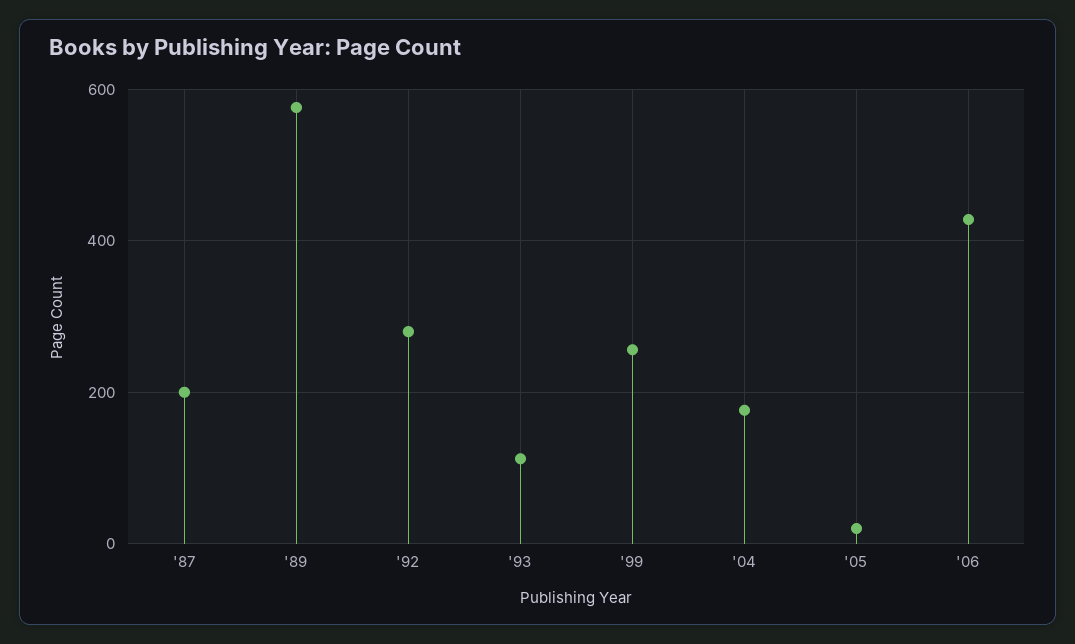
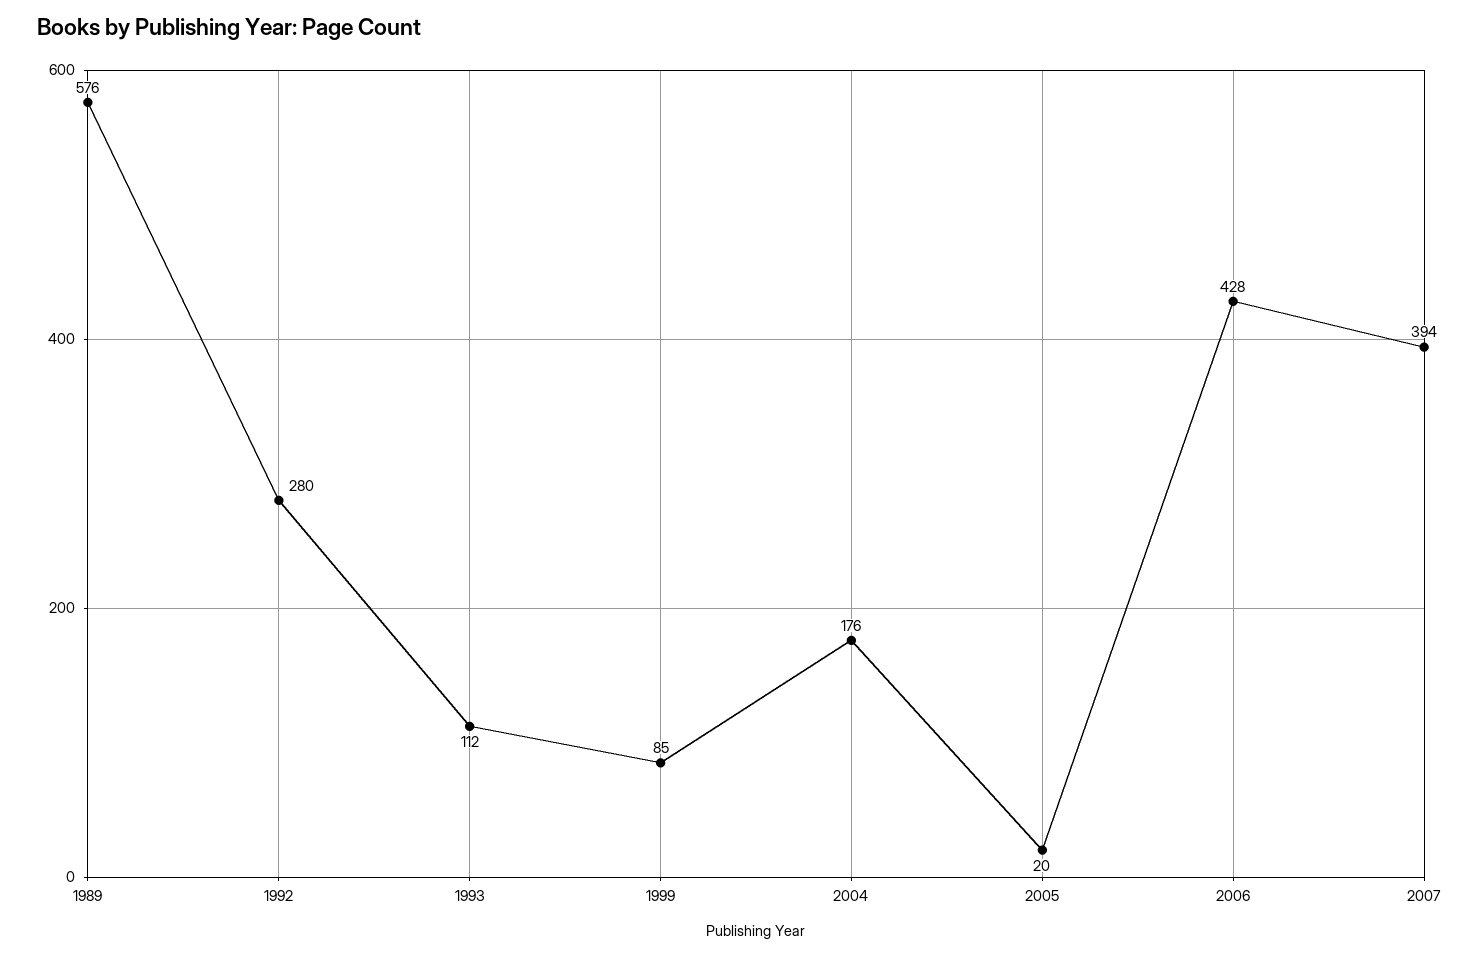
'87: 200 -> none
'99: 260 -> 85
2007: none -> 394

